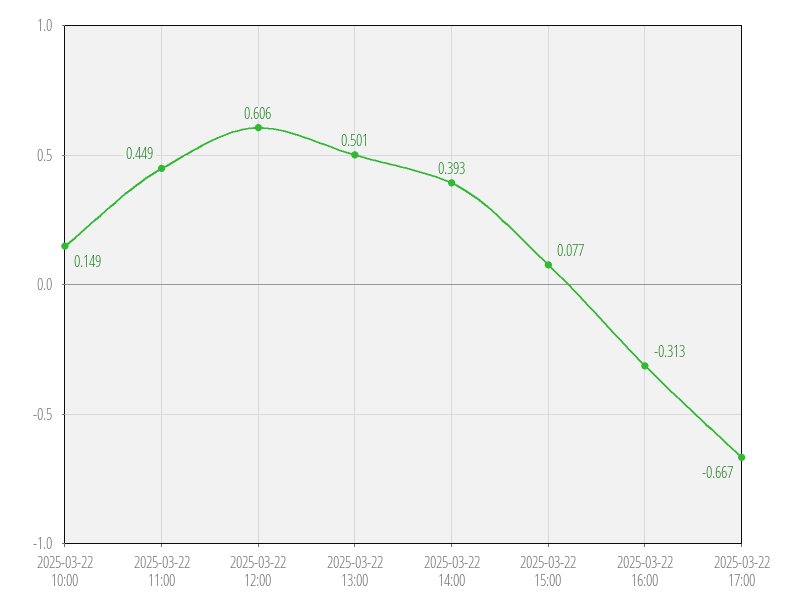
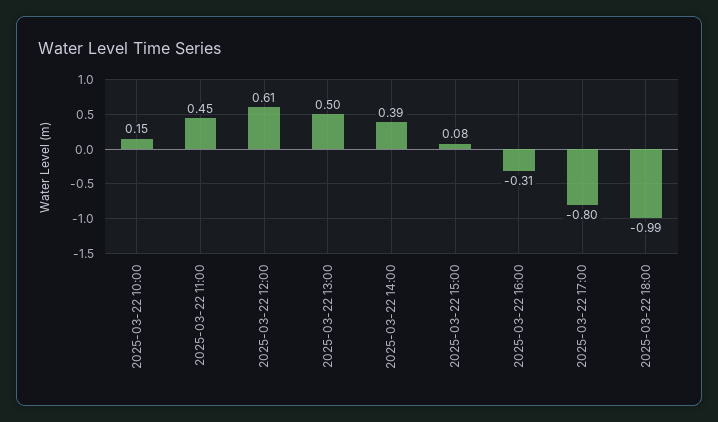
2025-03-22 17:00: -0.667 -> -0.8
2025-03-22 18:00: none -> -0.99

